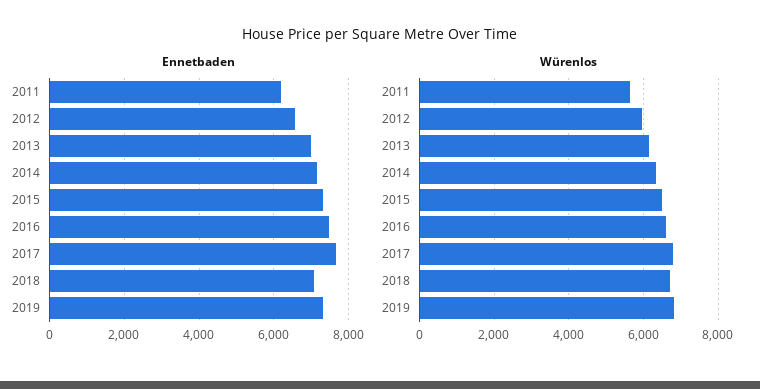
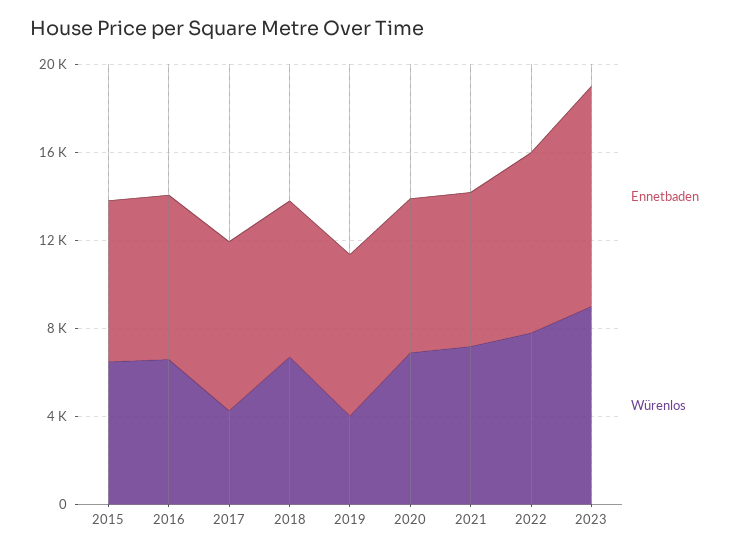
Ennetbaden, 2011: 6200 -> none
Ennetbaden, 2012: 6600 -> none
Ennetbaden, 2013: 7000 -> none
Ennetbaden, 2014: 7200 -> none
Würenlos, 2011: 5600 -> none
Würenlos, 2012: 6000 -> none
Würenlos, 2013: 6200 -> none
Würenlos, 2014: 6400 -> none
Würenlos, 2017: 6800 -> 4000
Würenlos, 2019: 6800 -> 4000
Ennetbaden, 2020: none -> 7000
Würenlos, 2020: none -> 7000
Ennetbaden, 2021: none -> 7000
Würenlos, 2021: none -> 7000
Ennetbaden, 2022: none -> 8000
Würenlos, 2022: none -> 8000
Ennetbaden, 2023: none -> 10000
Würenlos, 2023: none -> 9000

